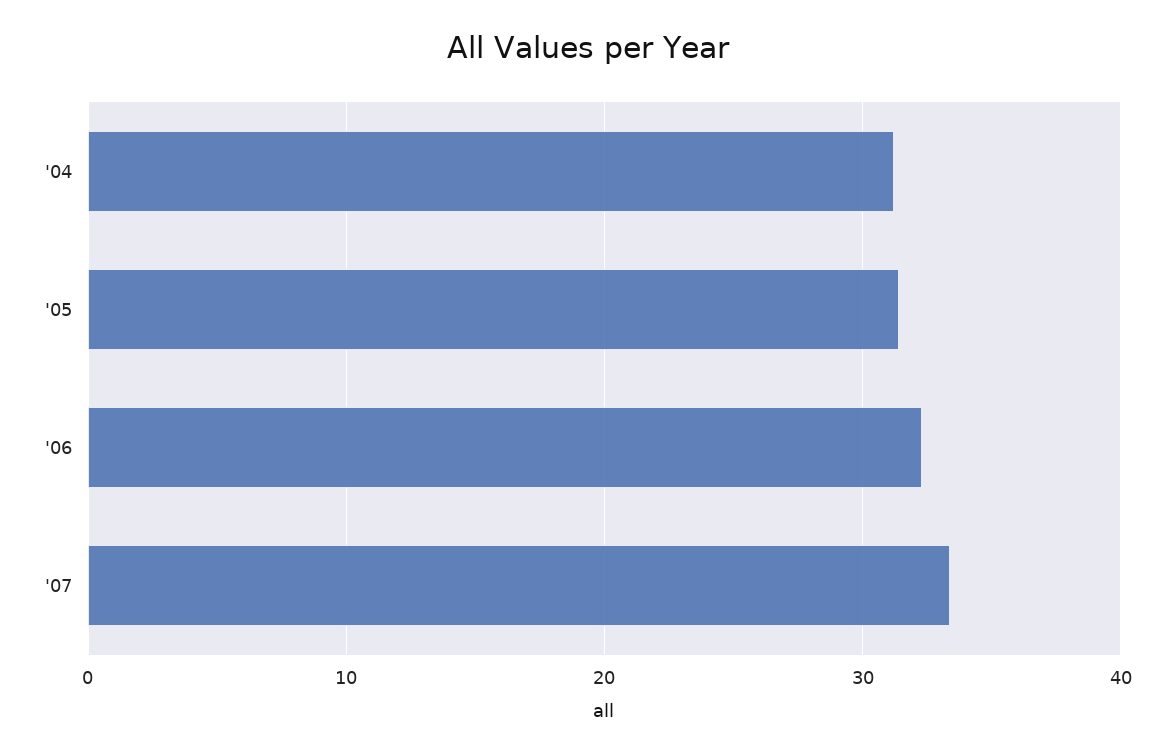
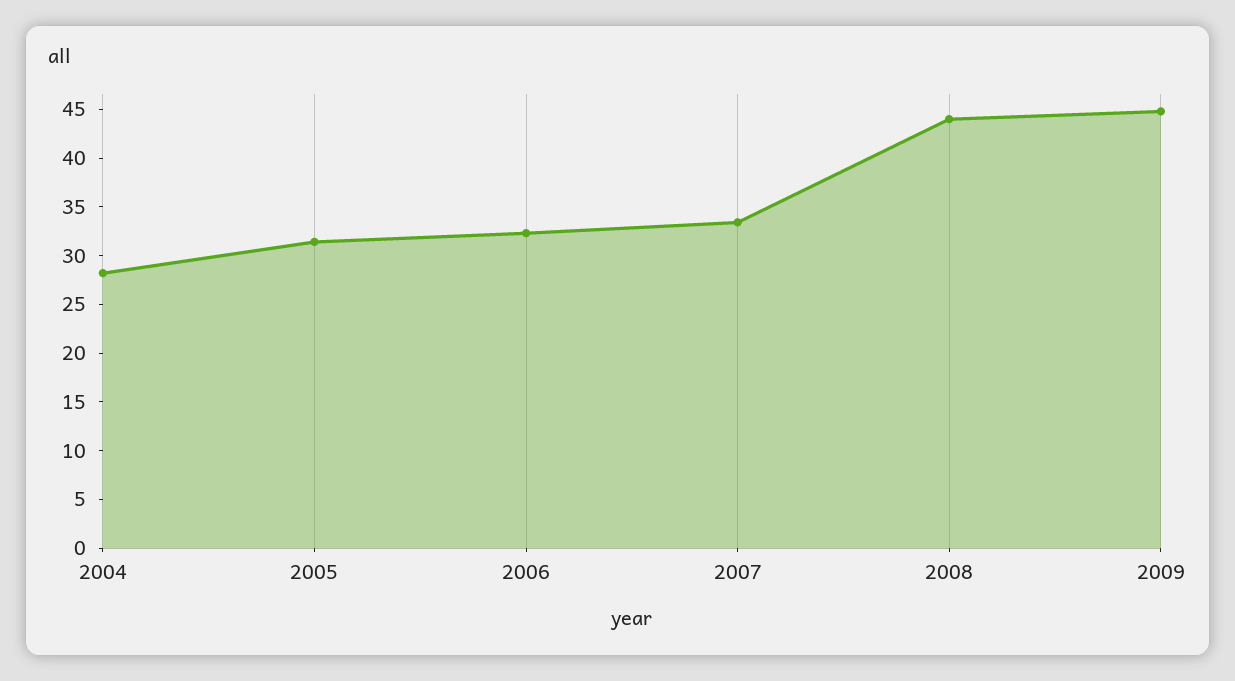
'04: 31 -> 28
2008: none -> 44
2009: none -> 45

